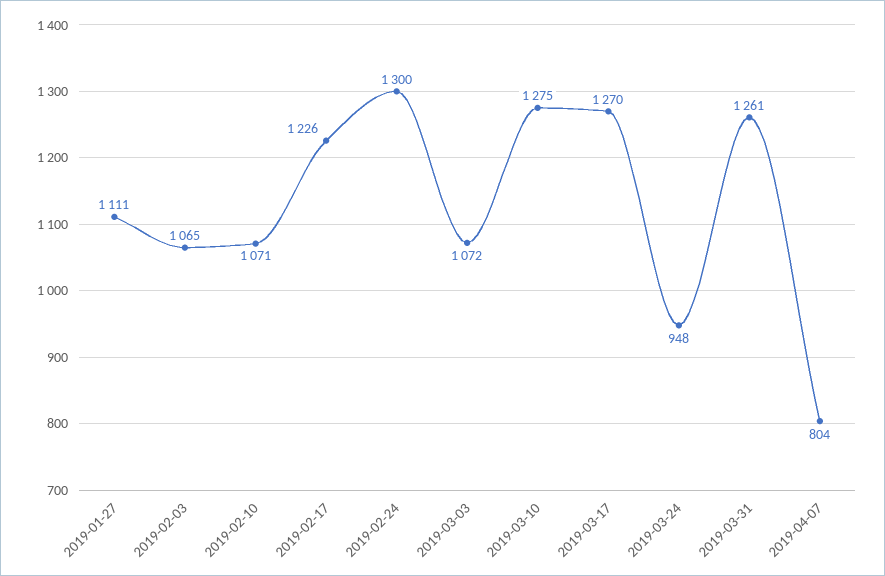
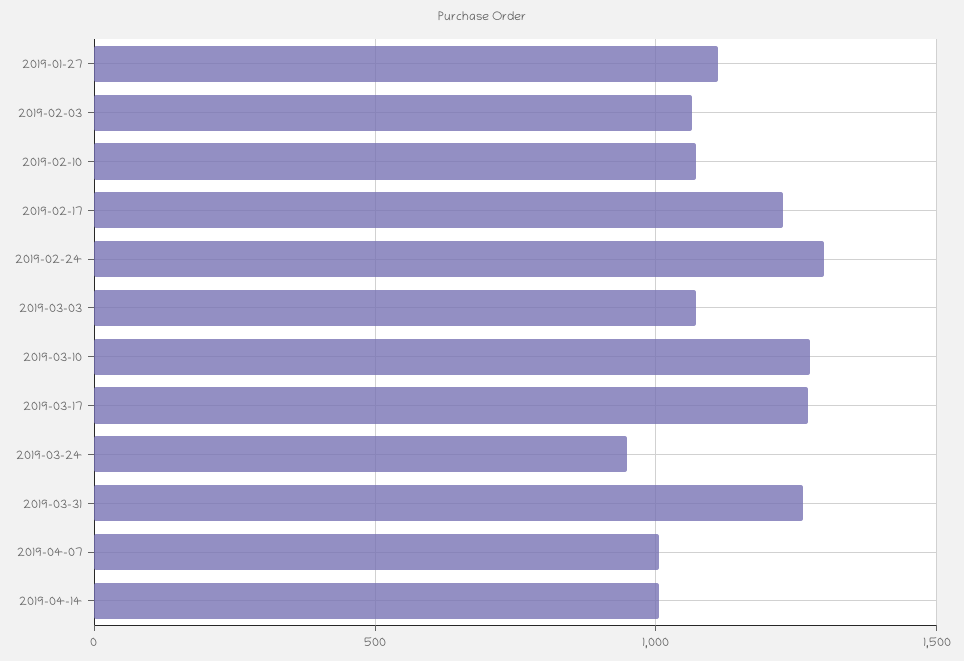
2019-04-07: 804 -> 1000
2019-04-14: none -> 1000

